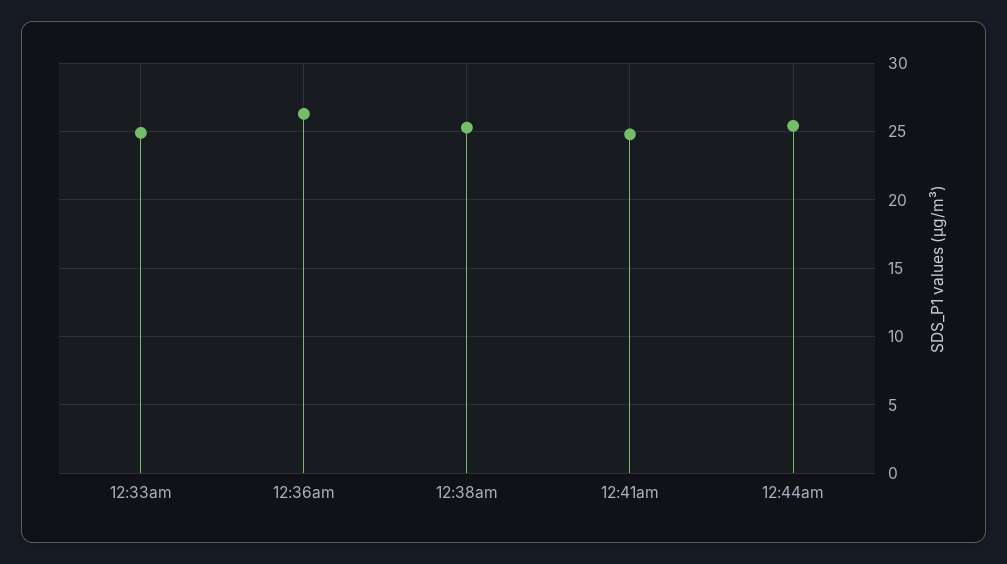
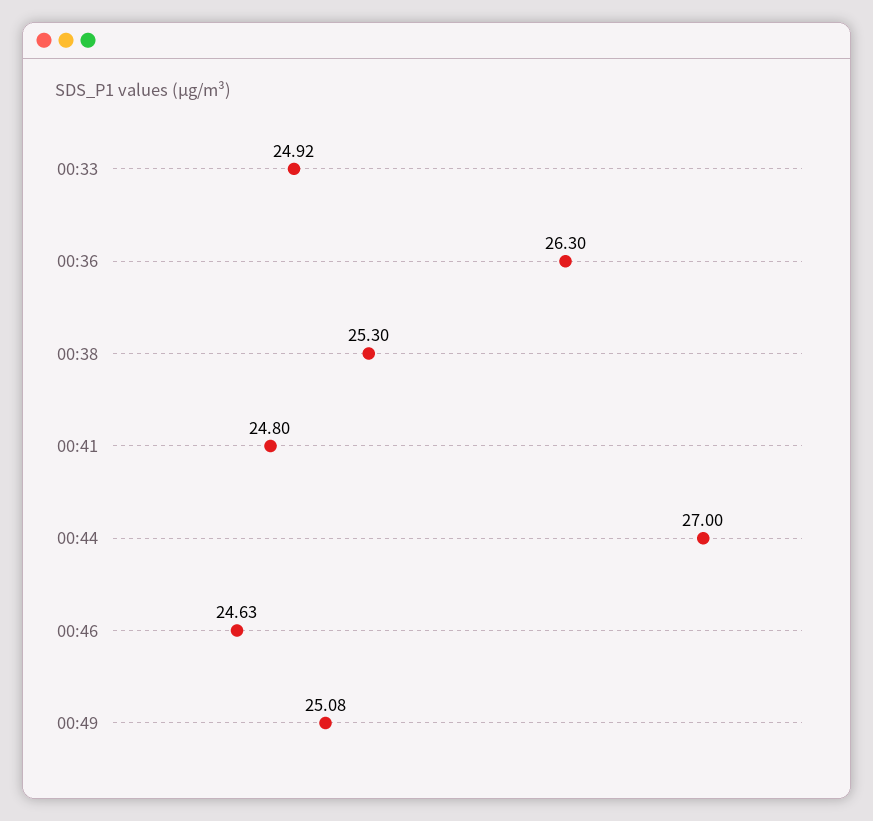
12:44am: 25.5 -> 27
00:46: none -> 24.63
00:49: none -> 25.08

